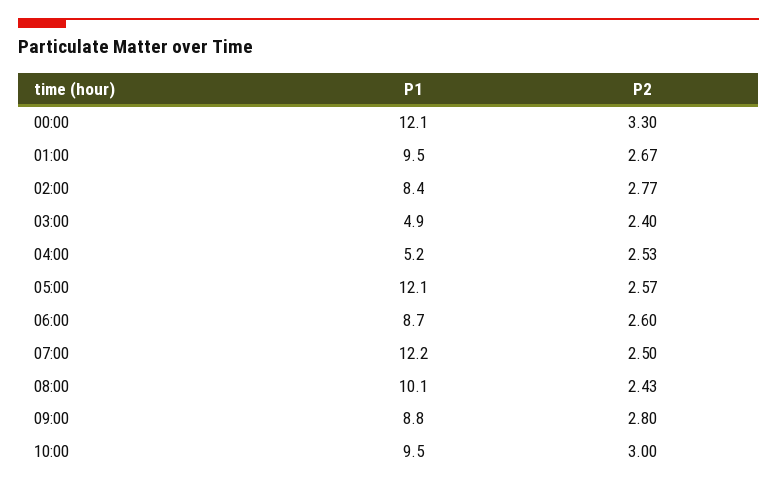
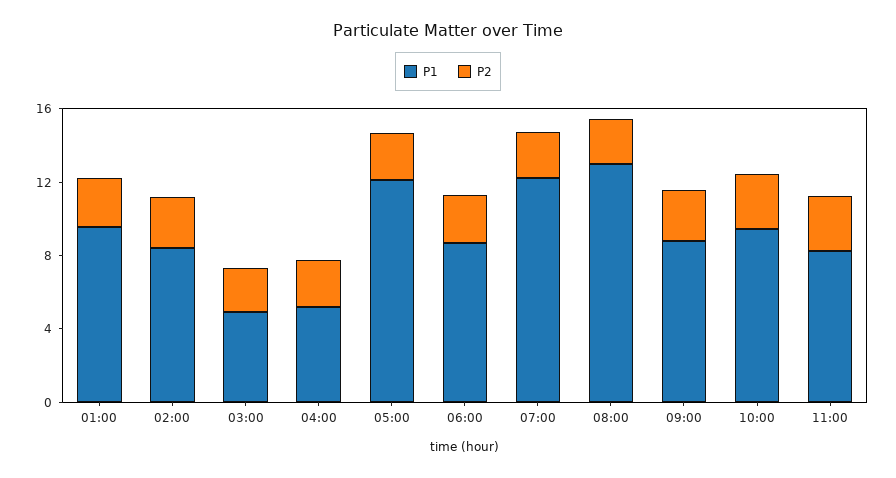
P1, 00:00: 12.1 -> none
P2, 00:00: 3.3 -> none
P1, 08:00: 10.1 -> 13
P1, 11:00: none -> 8
P2, 11:00: none -> 3

